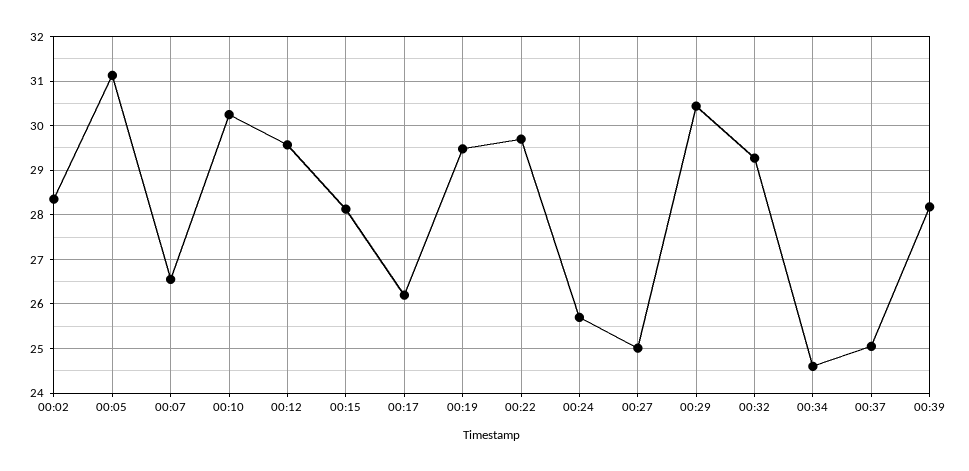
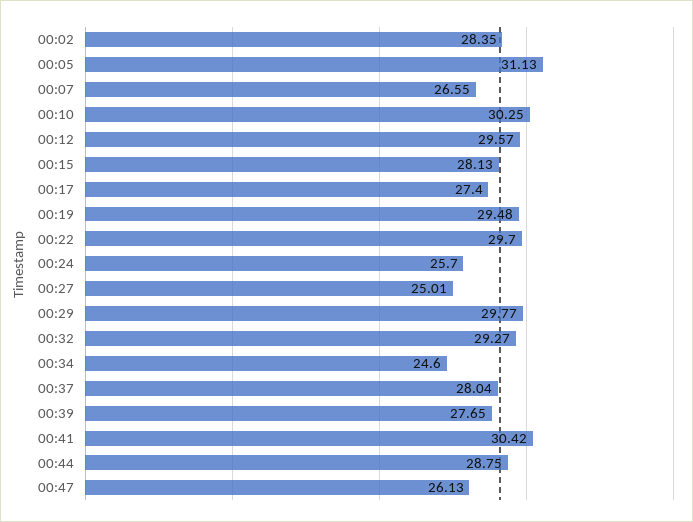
00:17: 26.2 -> 27.4
00:29: 30.4 -> 29.77
00:37: 25 -> 28.04
00:39: 28.2 -> 27.65
00:41: none -> 30.42
00:44: none -> 28.75
00:47: none -> 26.13

